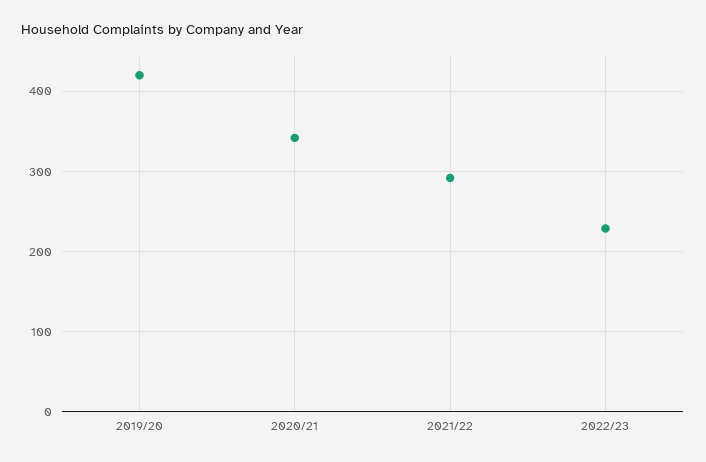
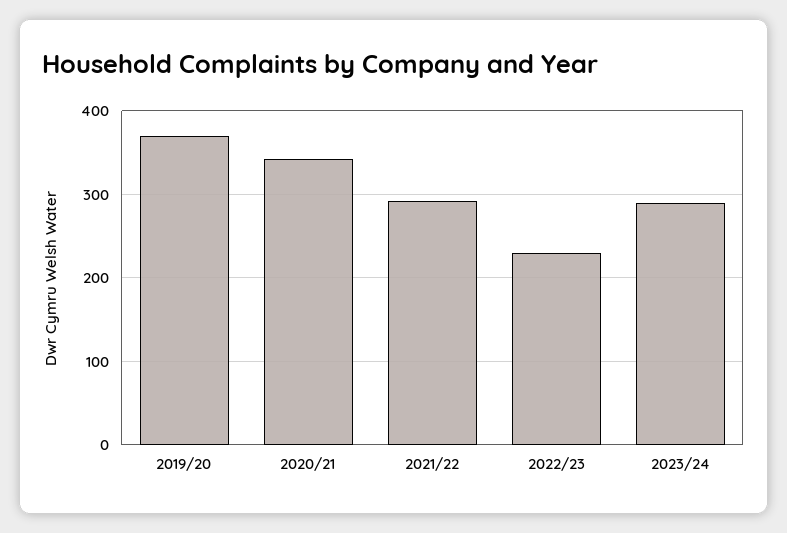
2019/20: 420 -> 370
2023/24: none -> 290

